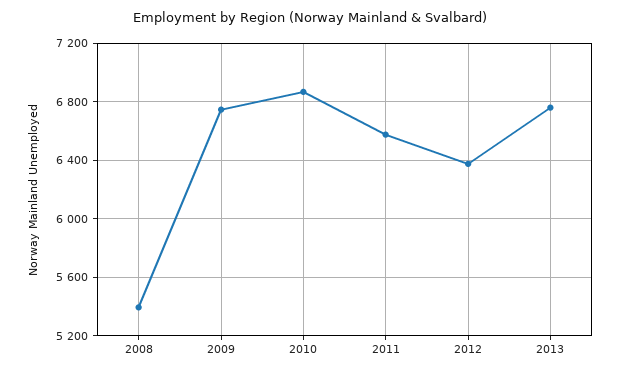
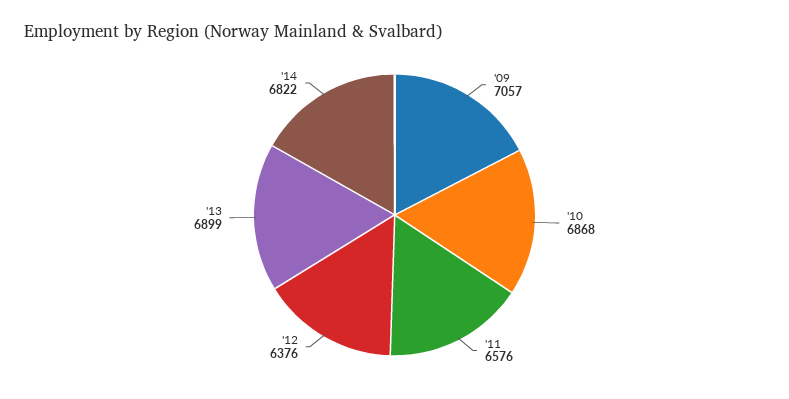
2008: 5400 -> none
2009: 6750 -> 7057
2013: 6750 -> 6899
'14: none -> 6822

